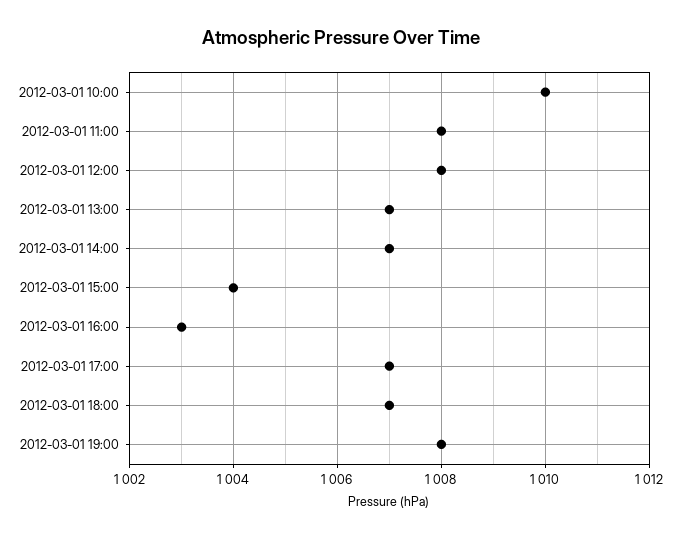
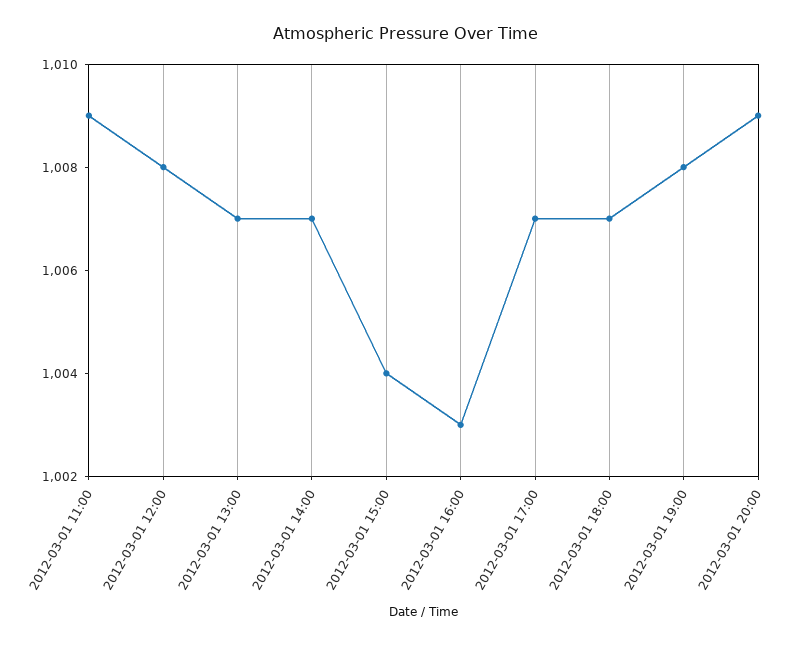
2012-03-01 10:00: 1010 -> none
2012-03-01 11:00: 1008 -> 1009
2012-03-01 20:00: none -> 1009

